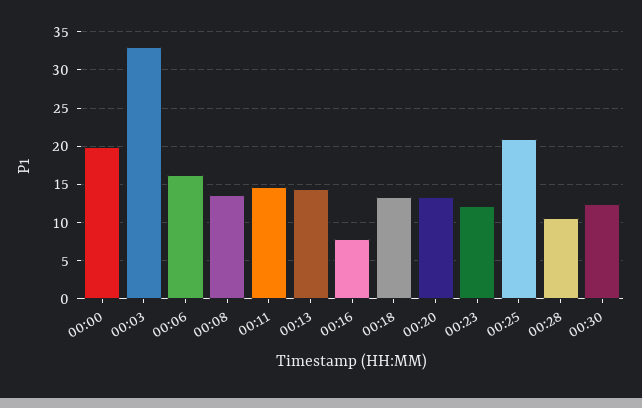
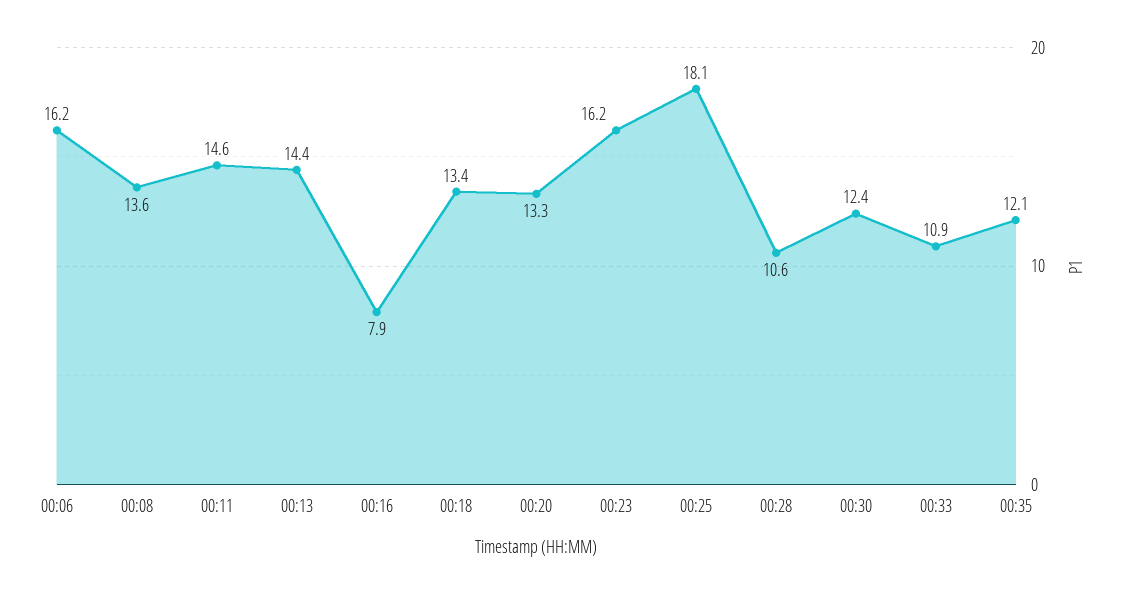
00:00: 20 -> none
00:03: 33 -> none
00:23: 12 -> 16.2
00:25: 21 -> 18.1
00:33: none -> 10.9
00:35: none -> 12.1

